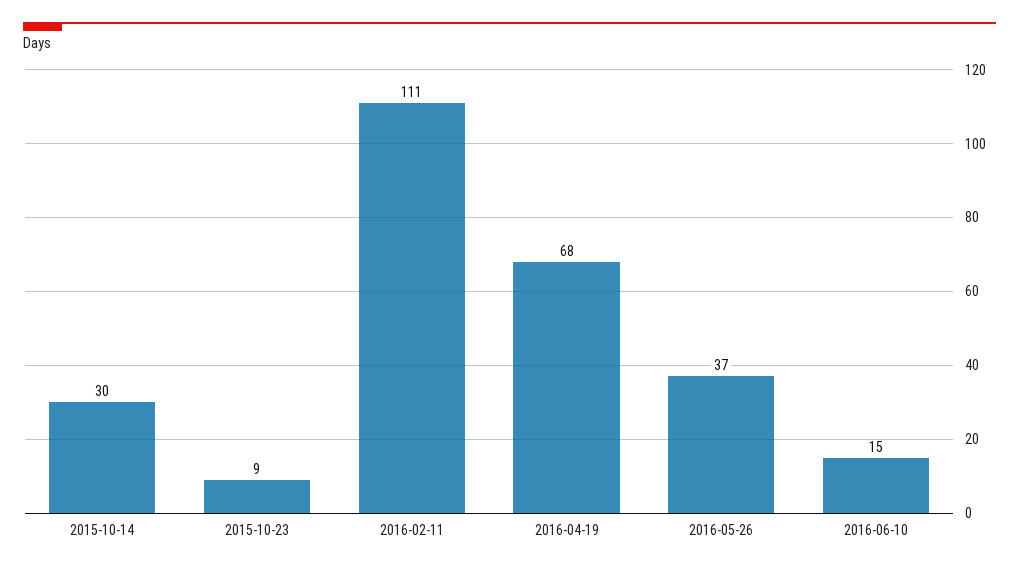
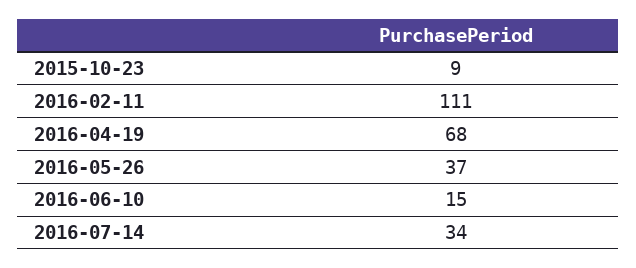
2015-10-14: 30 -> none
2016-07-14: none -> 34

